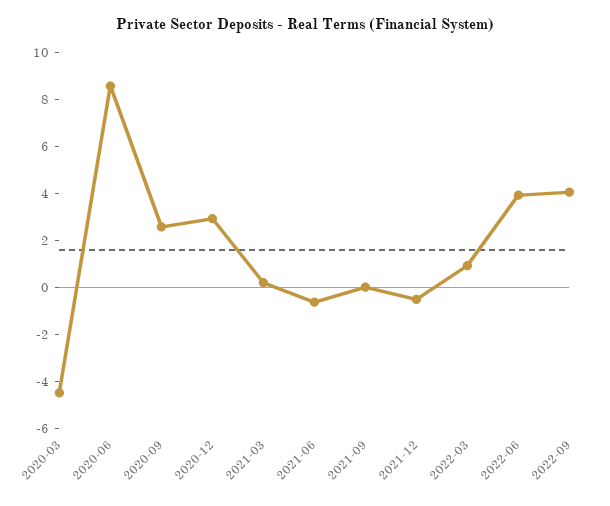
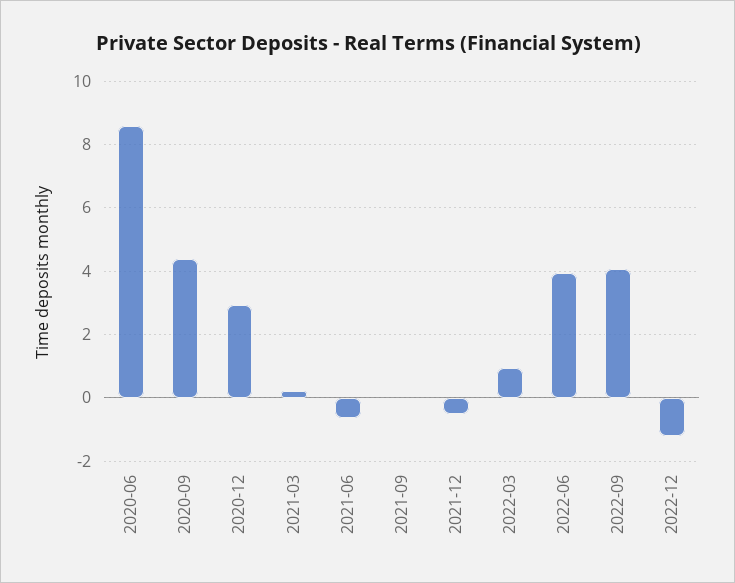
2020-03: -4.5 -> none
2020-09: 2.5 -> 4.4
2022-12: none -> -1.2

